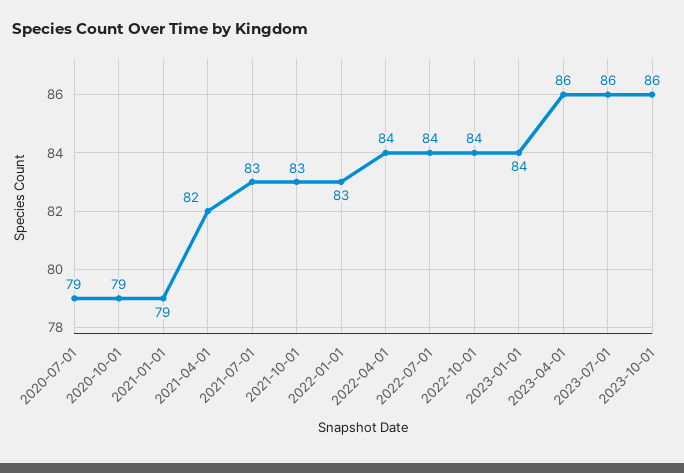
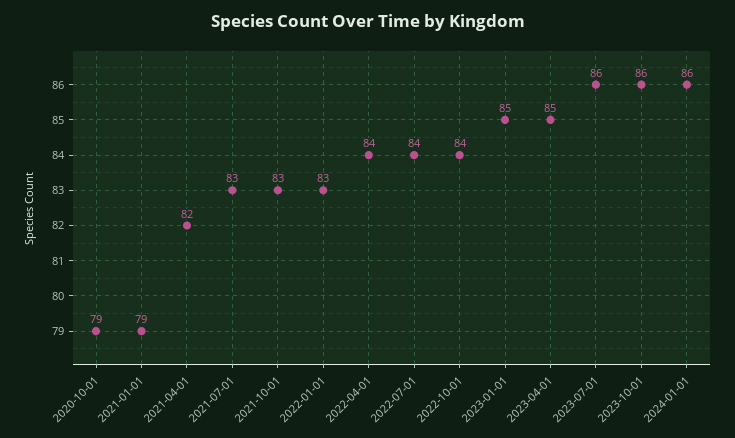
2020-07-01: 79 -> none
2023-01-01: 84 -> 85
2023-04-01: 86 -> 85
2024-01-01: none -> 86

